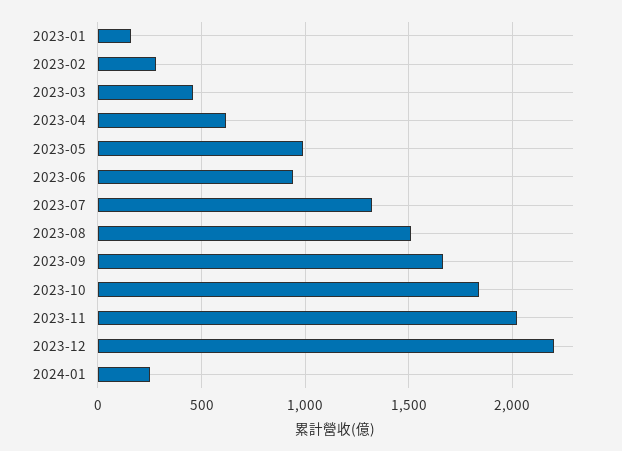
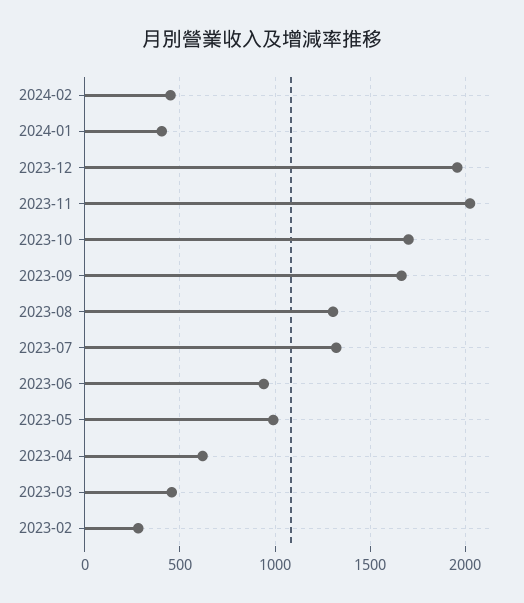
2023-01: 150 -> none
2023-08: 1500 -> 1300
2023-10: 1850 -> 1700
2023-12: 2200 -> 1950
2024-01: 250 -> 400
2024-02: none -> 450

